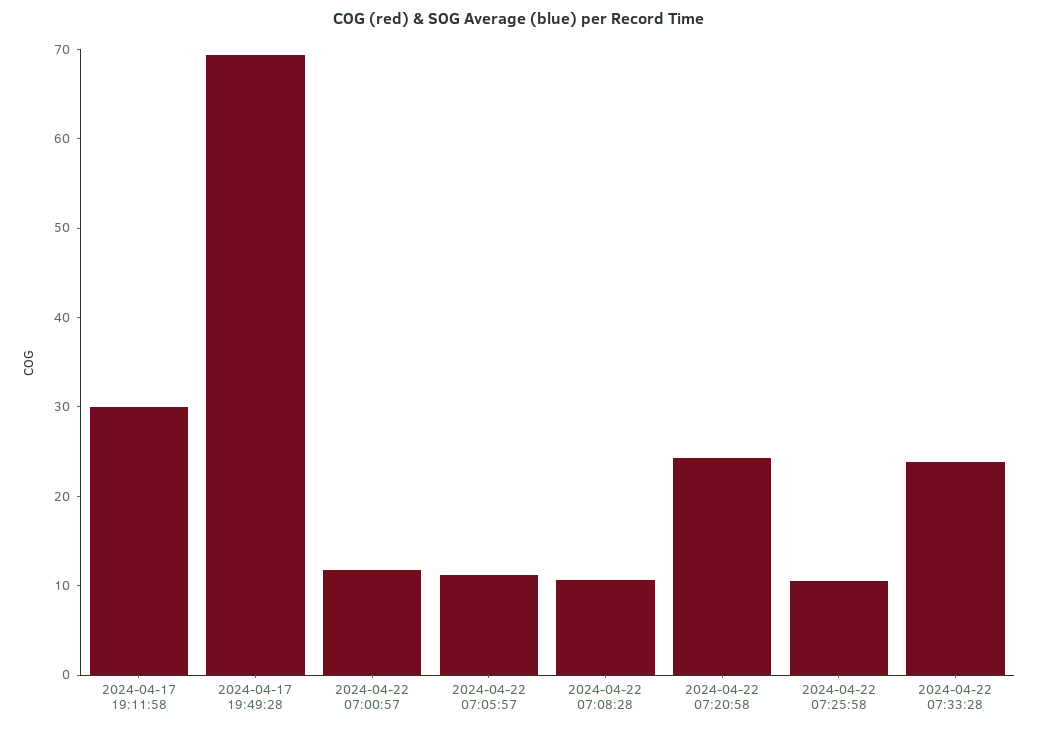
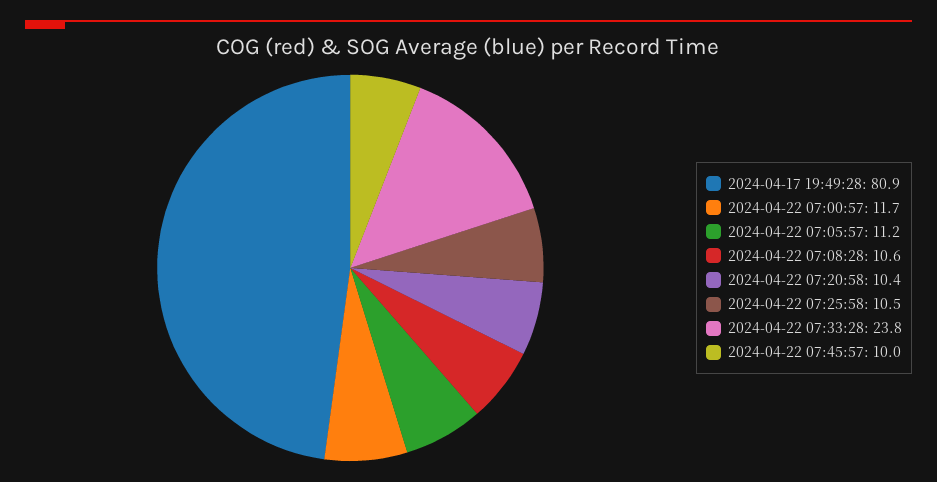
2024-04-17 19:11:58: 30 -> none
2024-04-17 19:49:28: 70 -> 80.9
2024-04-22 07:20:58: 24 -> 10.4
2024-04-22 07:45:57: none -> 10

